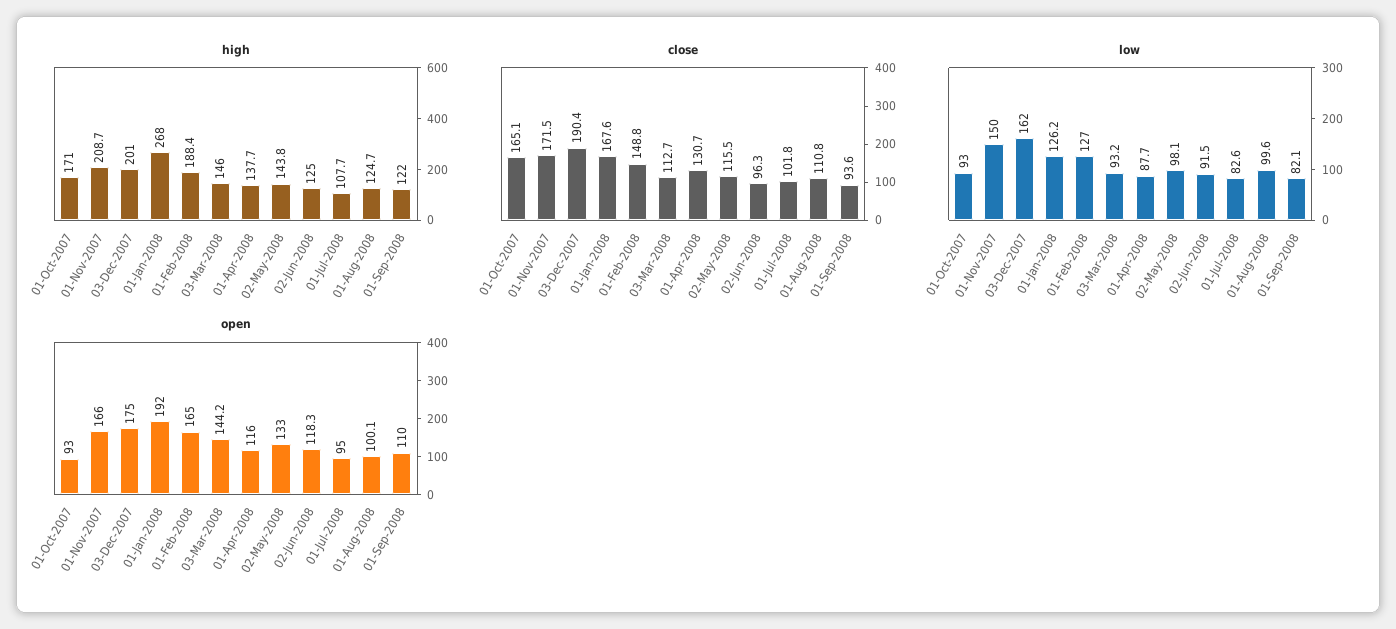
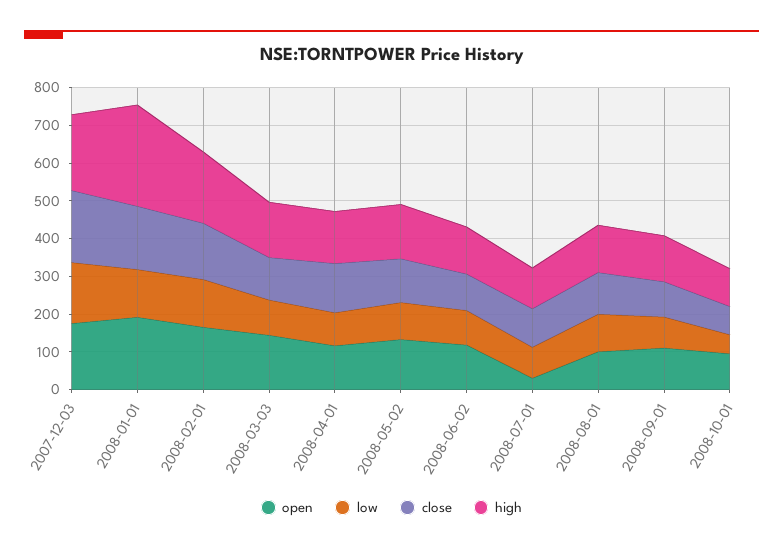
high, 01-Oct-2007: 171 -> none
high, 01-Nov-2007: 208.7 -> none
close, 01-Oct-2007: 165.1 -> none
close, 01-Nov-2007: 171.5 -> none
low, 01-Oct-2007: 93 -> none
low, 01-Nov-2007: 150 -> none
open, 01-Oct-2007: 93 -> none
open, 01-Nov-2007: 166 -> none
open, 01-Jul-2008: 95 -> 25
open, 2008-10-01: none -> 100
low, 2008-10-01: none -> 50
close, 2008-10-01: none -> 75
high, 2008-10-01: none -> 100

